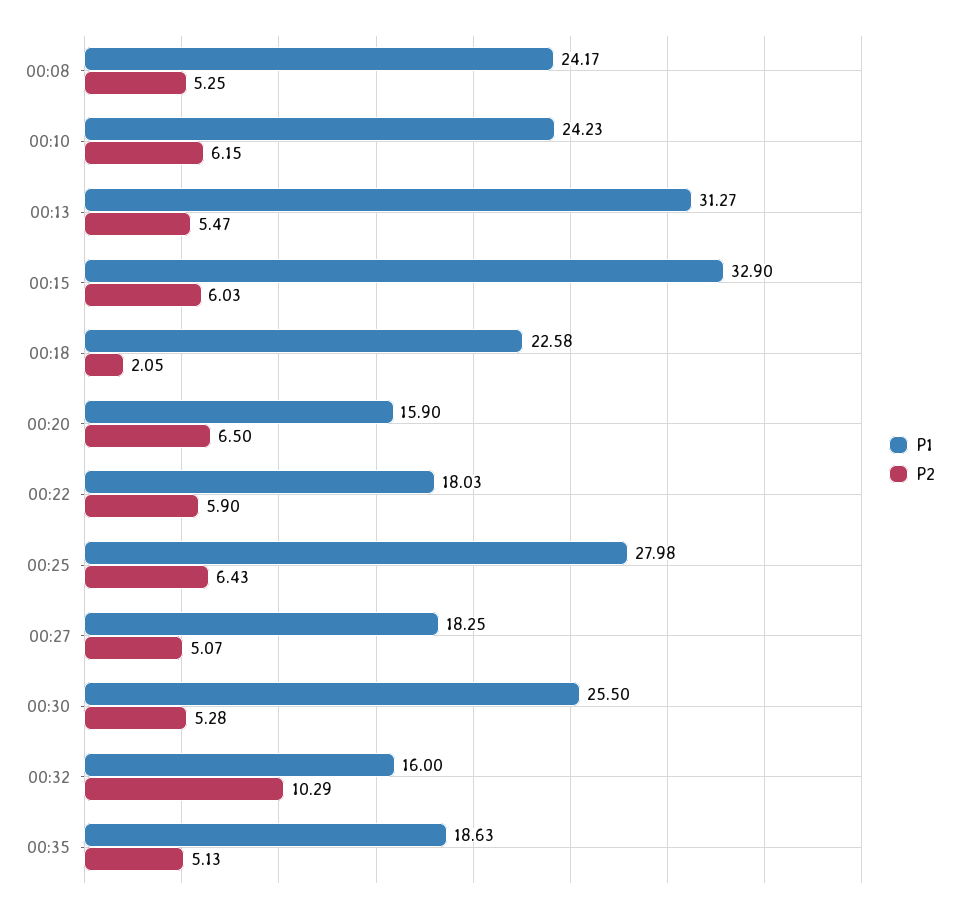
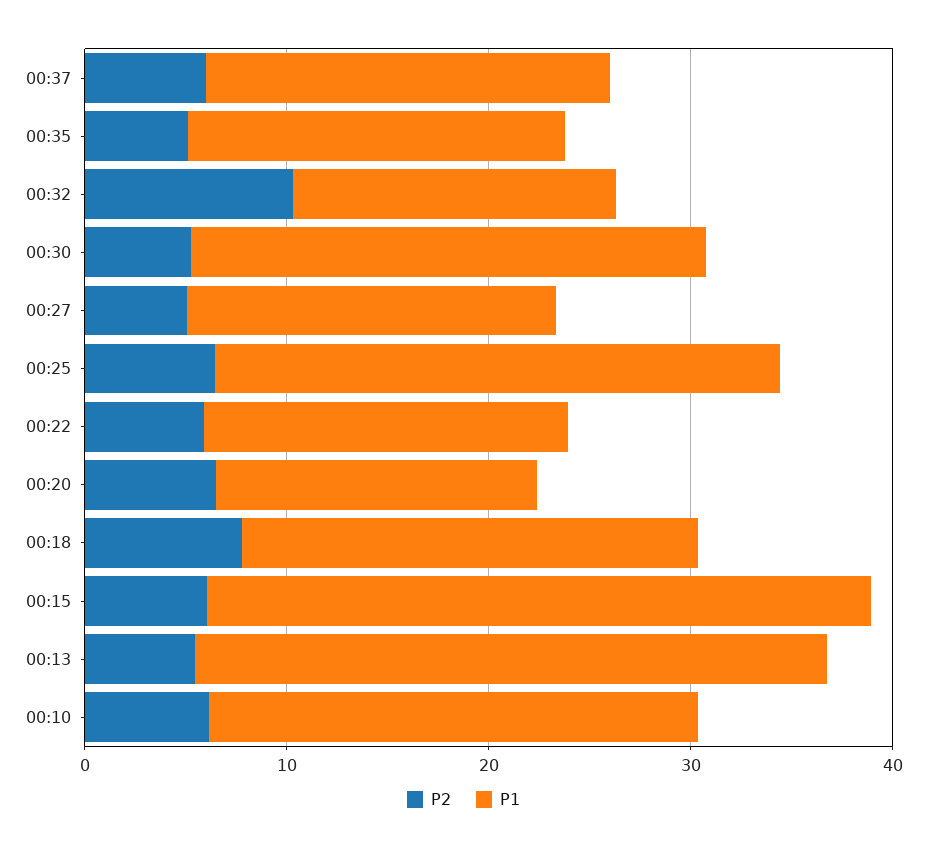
P1, 00:08: 24.17 -> none
P2, 00:08: 5.25 -> none
P2, 00:18: 2.05 -> 8
P2, 00:37: none -> 6
P1, 00:37: none -> 20

